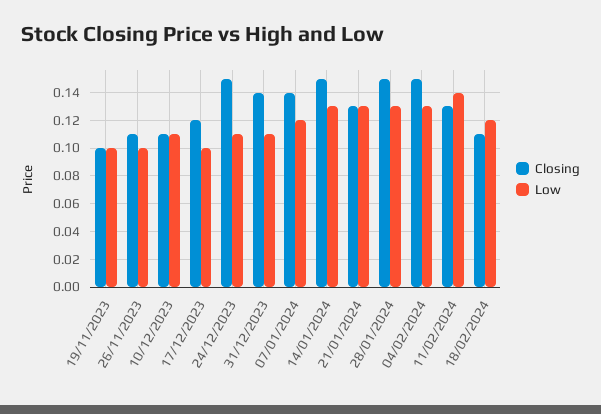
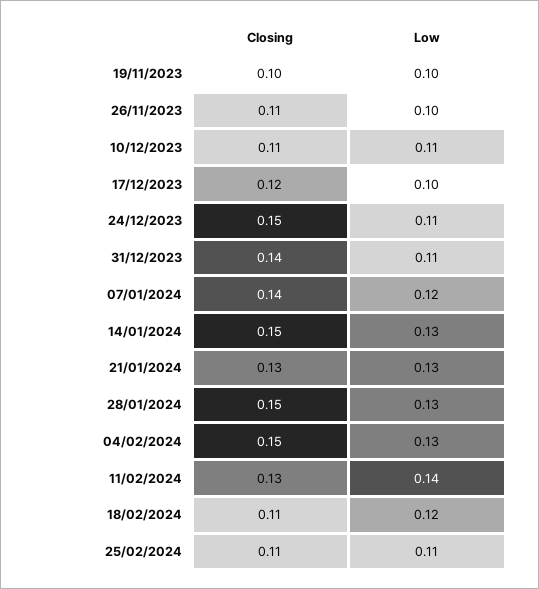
Closing, 25/02/2024: none -> 0.11
Low, 25/02/2024: none -> 0.11

